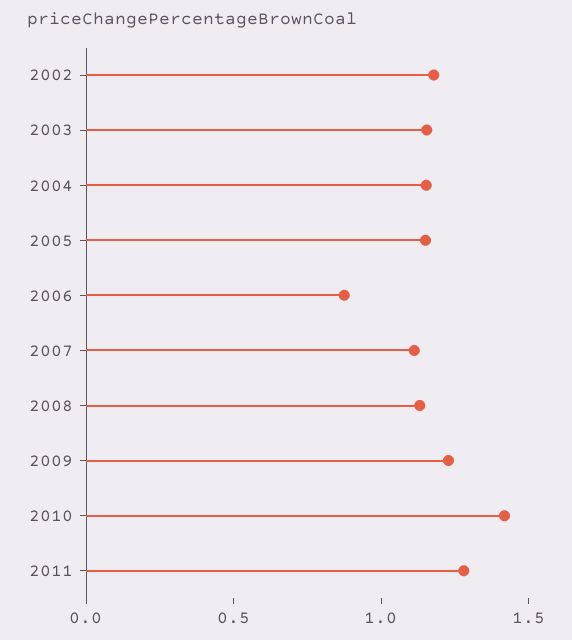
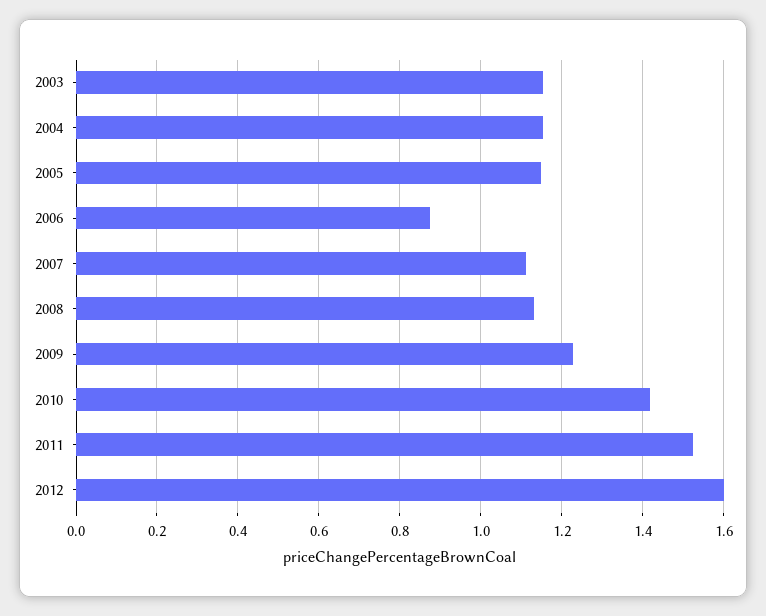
2002: 1.2 -> none
2011: 1.3 -> 1.52
2012: none -> 1.6

